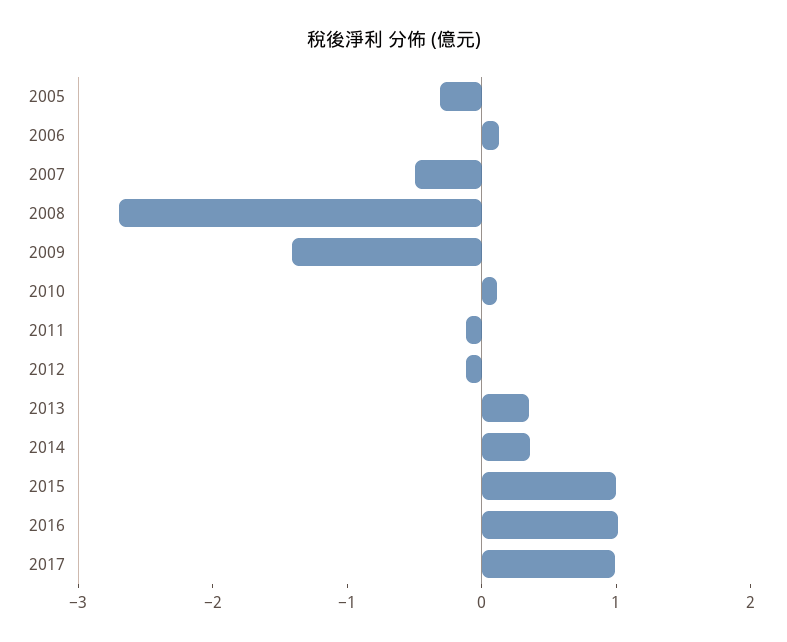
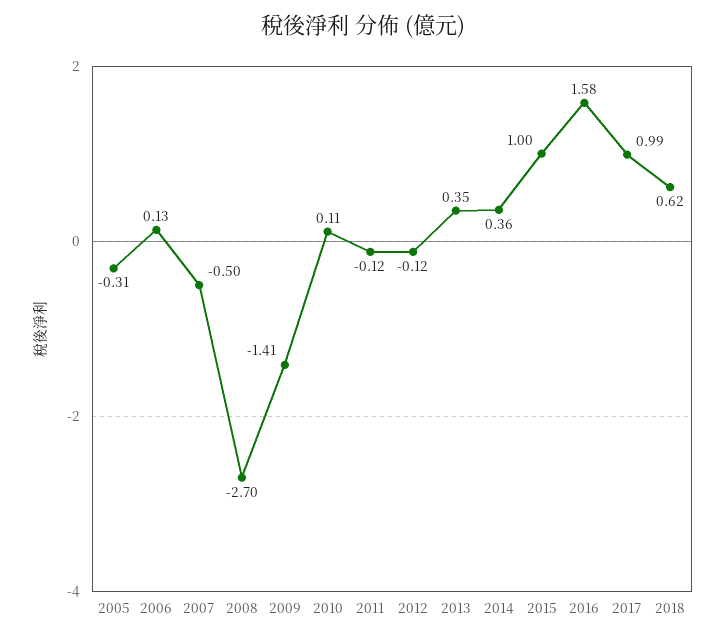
2016: 1 -> 1.58
2018: none -> 0.62

